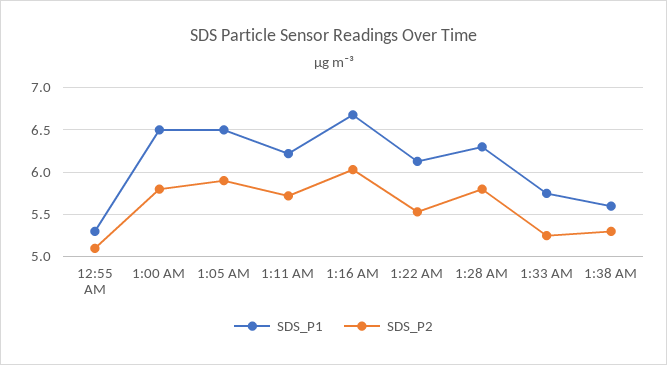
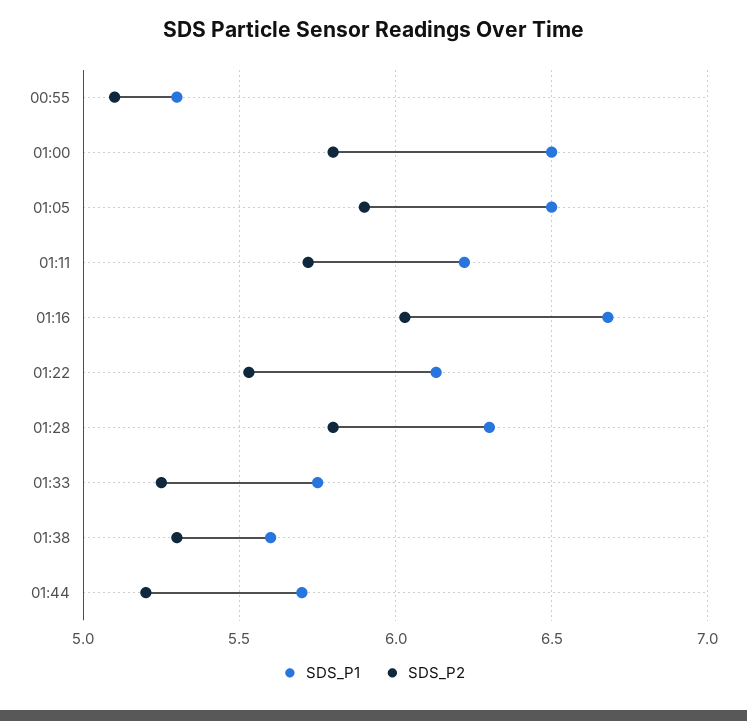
SDS_P1, 01:44: none -> 5.7
SDS_P2, 01:44: none -> 5.2

